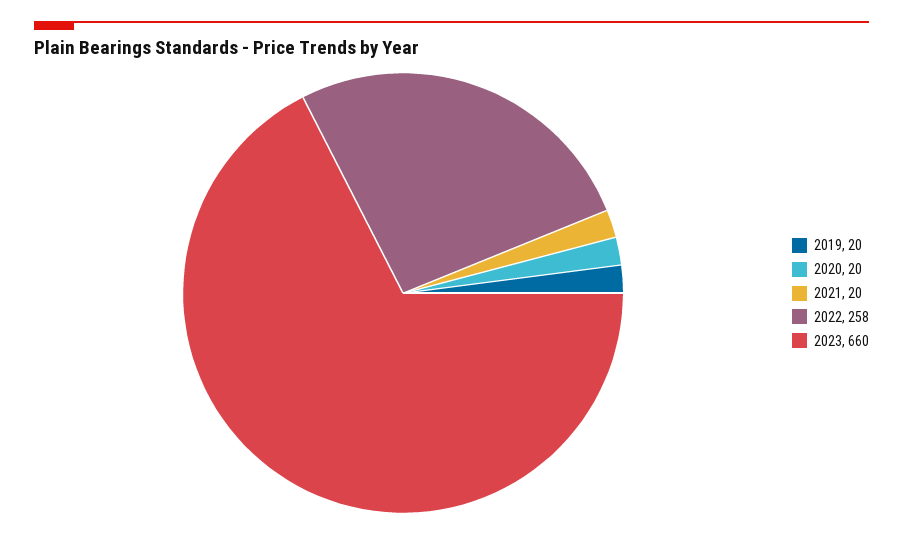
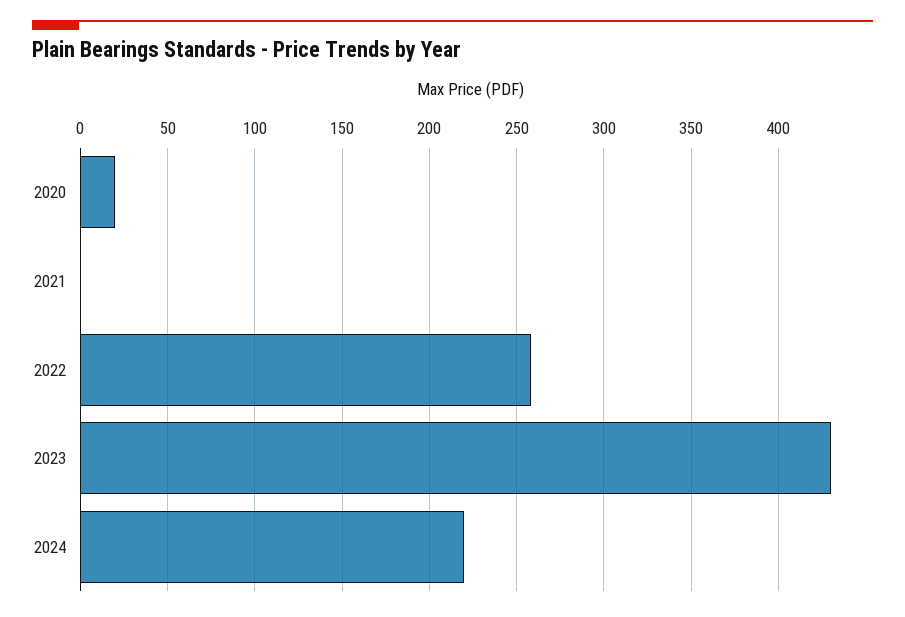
2019: 20 -> none
2021: 20 -> 0
2023: 660 -> 430
2024: none -> 220

